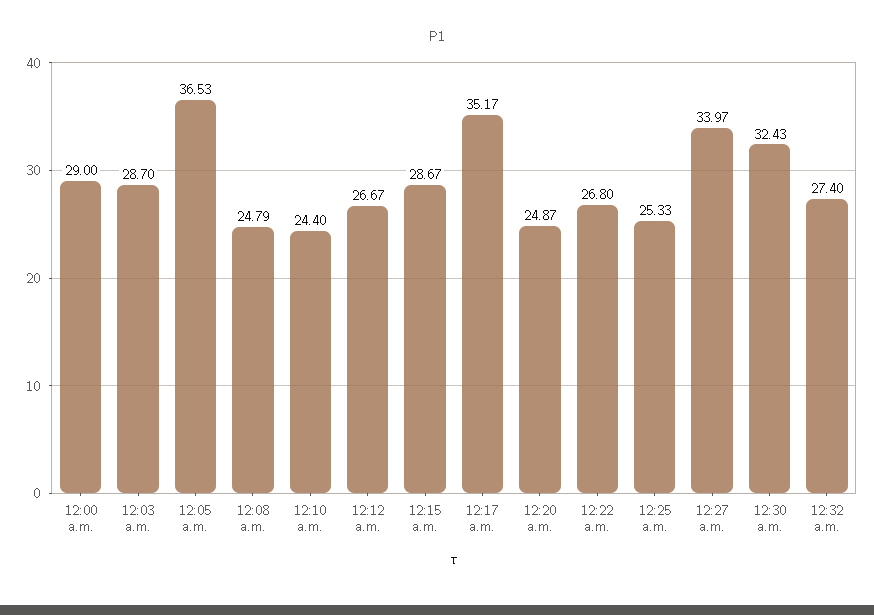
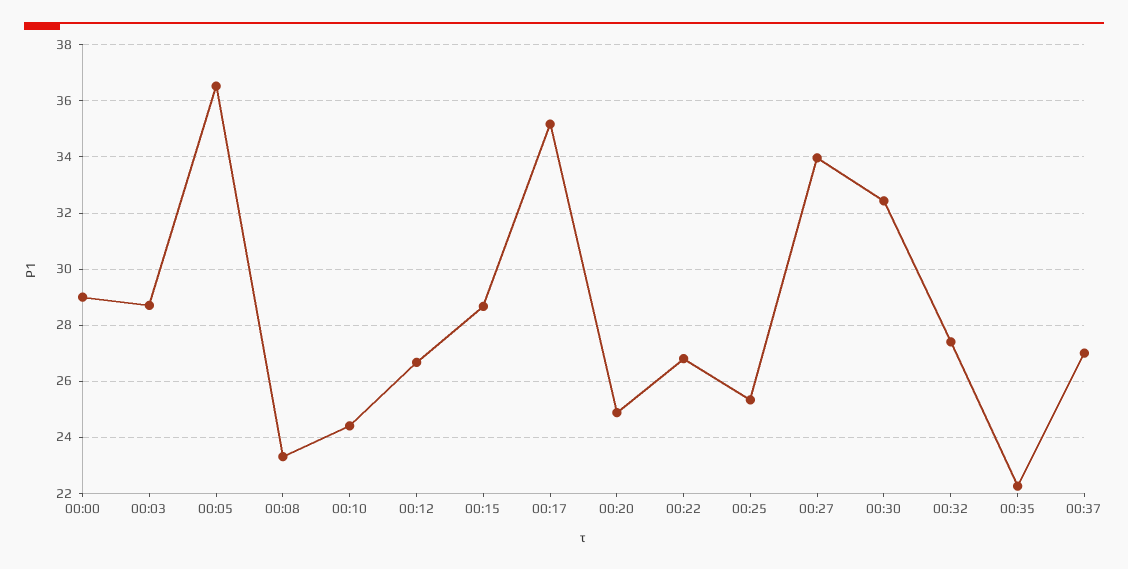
12:08 a.m.: 24.79 -> 23.25
00:35: none -> 22.25
00:37: none -> 27

